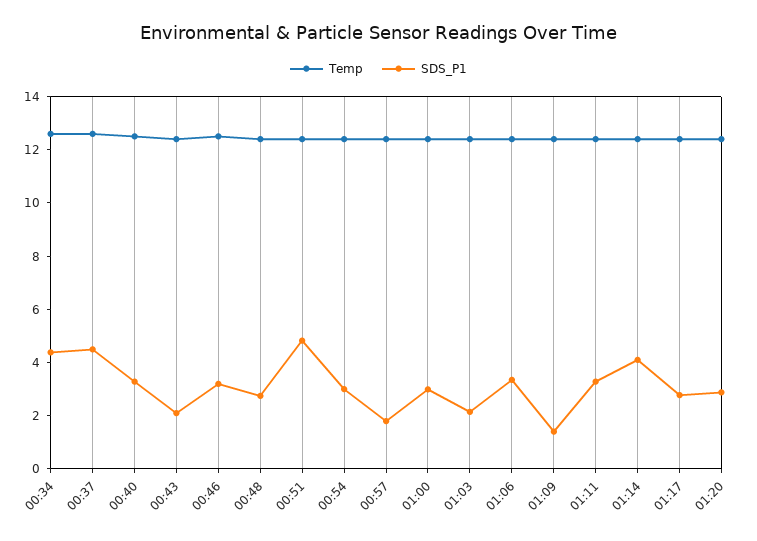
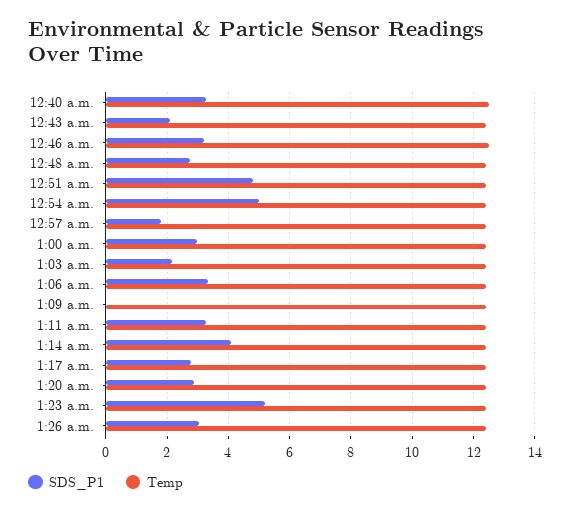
Temp, 00:34: 12.5 -> none
SDS_P1, 00:34: 4.5 -> none
Temp, 00:37: 12.5 -> none
SDS_P1, 00:37: 4.5 -> none
SDS_P1, 00:54: 3 -> 5
SDS_P1, 01:09: 1.5 -> 0
SDS_P1, 1:23 a.m.: none -> 5.2
Temp, 1:23 a.m.: none -> 12.4
SDS_P1, 1:26 a.m.: none -> 3
Temp, 1:26 a.m.: none -> 12.4

